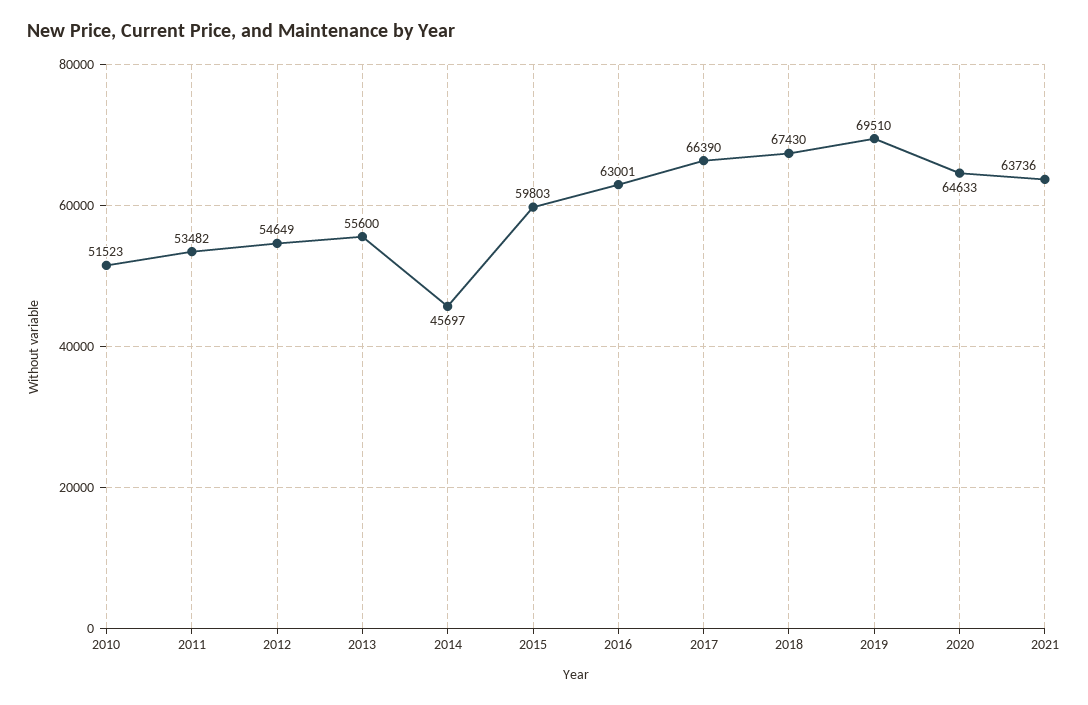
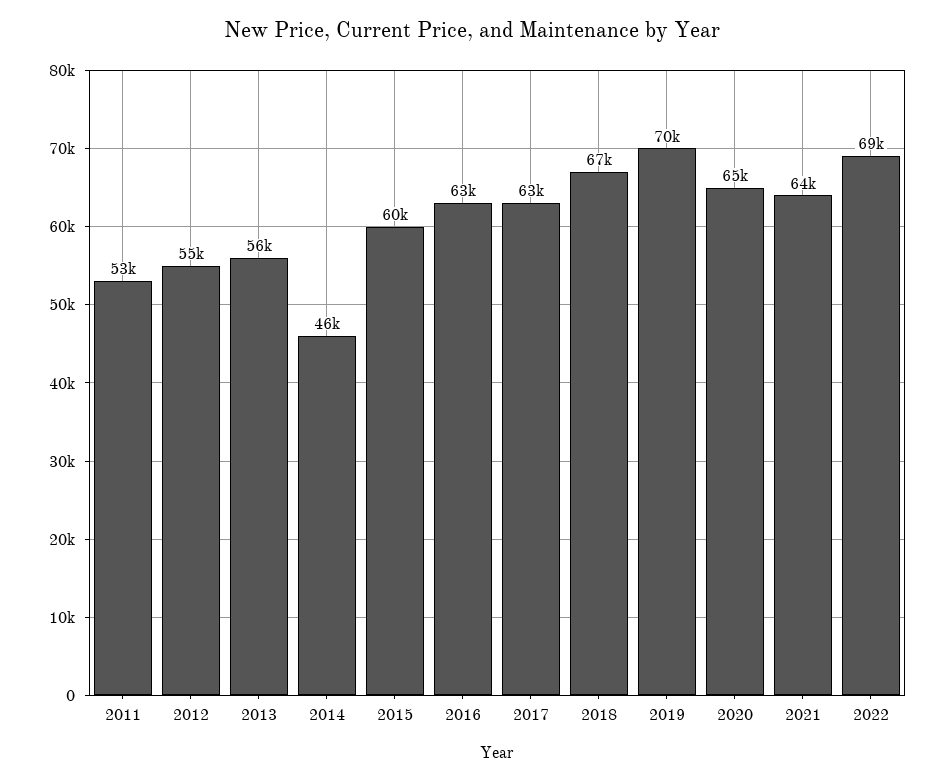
2010: 51523 -> none
2017: 66390 -> 63000
2022: none -> 69000

